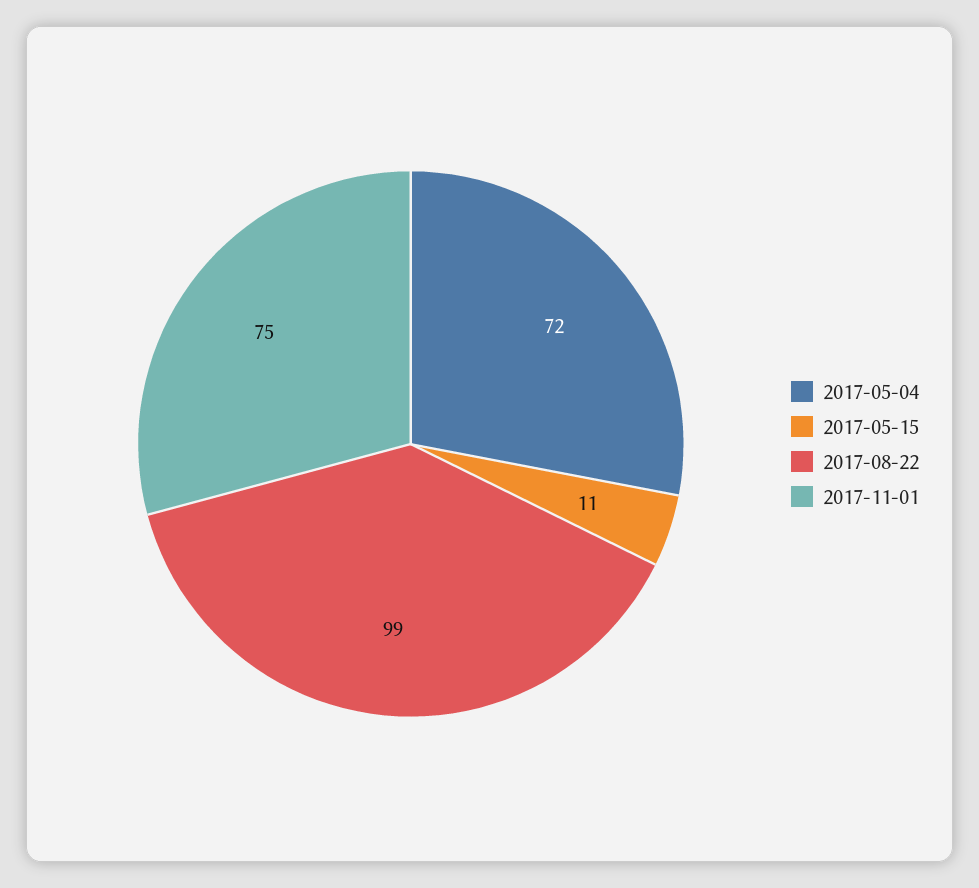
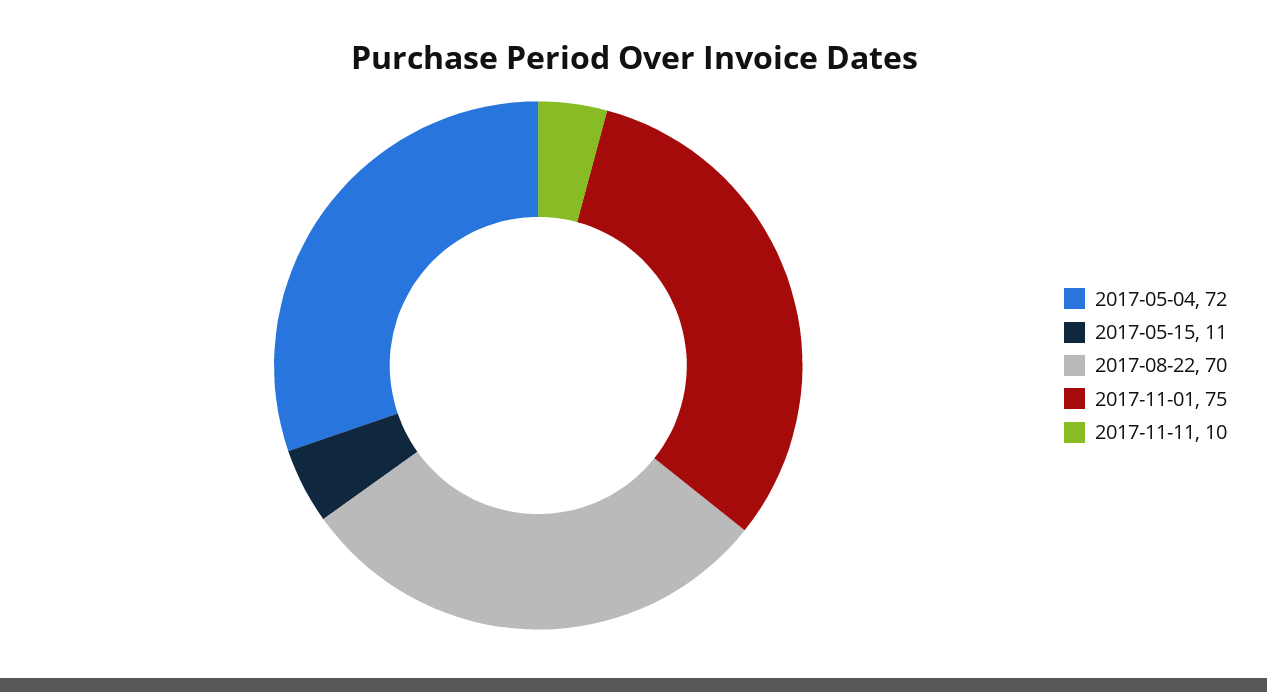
2017-08-22: 99 -> 70
2017-11-11: none -> 10

